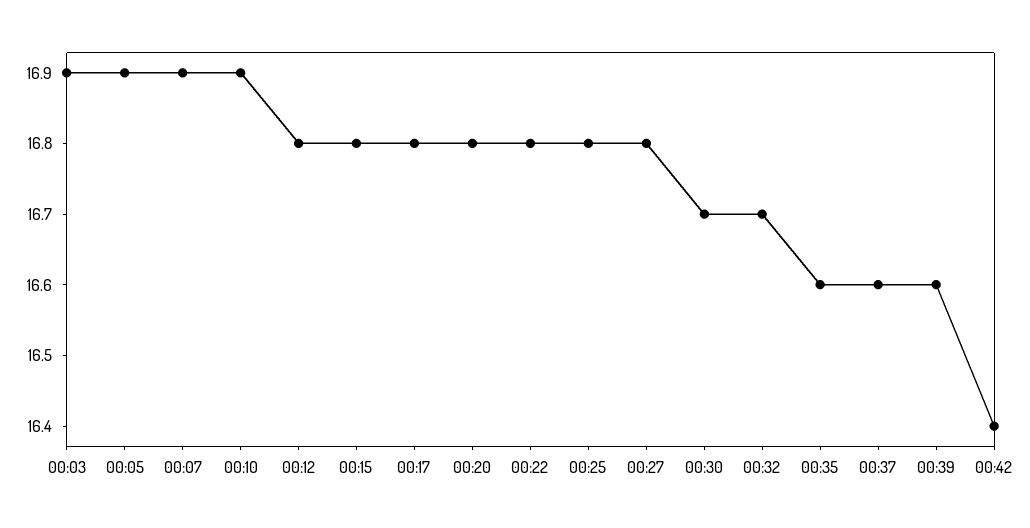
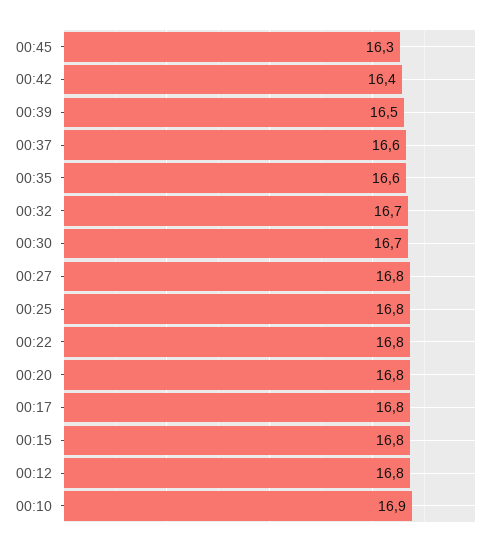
00:03: 16.9 -> none
00:05: 16.9 -> none
00:07: 16.9 -> none
00:39: 16.6 -> 16.5
00:45: none -> 16.3

